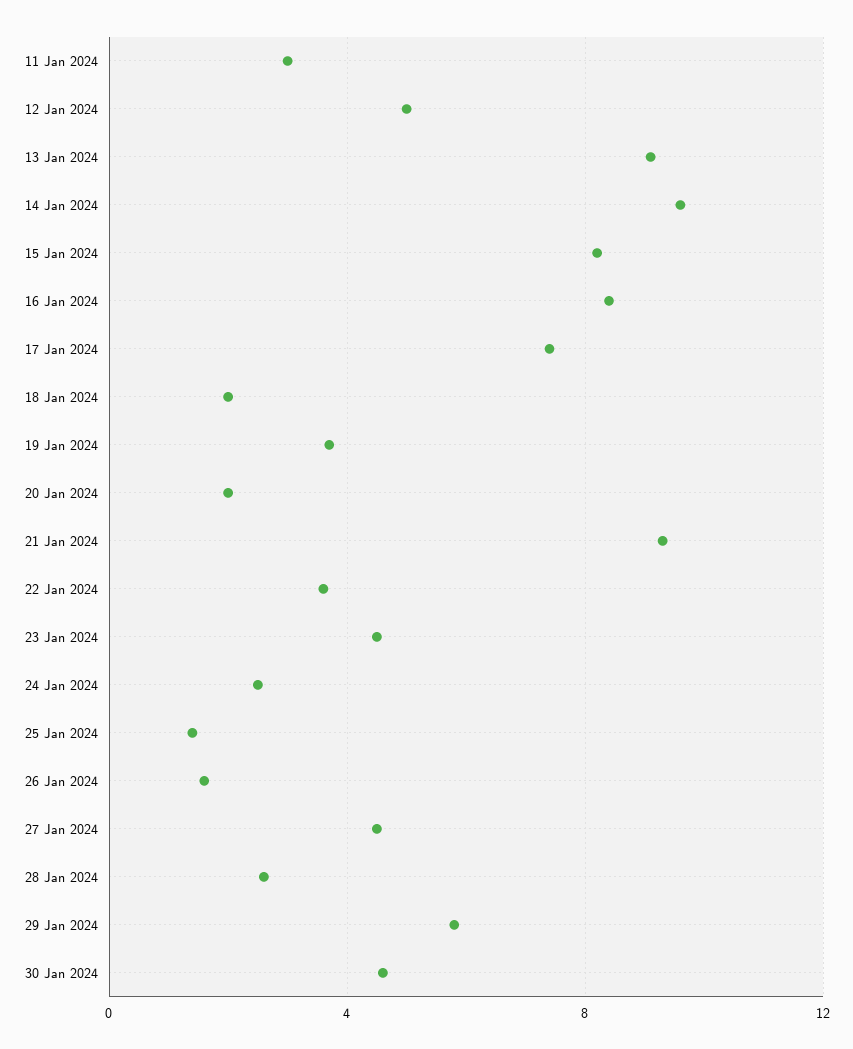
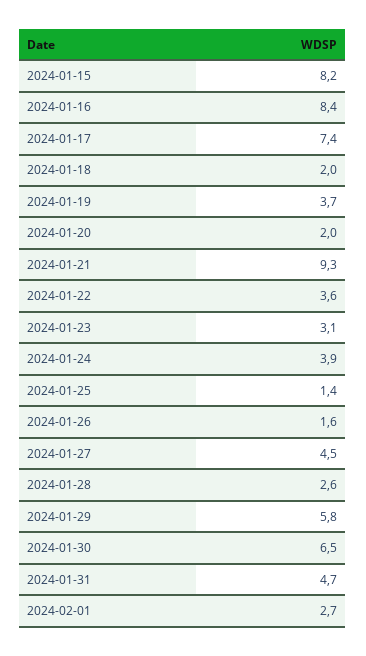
11 Jan 2024: 3 -> none
12 Jan 2024: 5 -> none
13 Jan 2024: 9 -> none
14 Jan 2024: 9.5 -> none
23 Jan 2024: 4.5 -> 3.1
24 Jan 2024: 2.5 -> 3.9
30 Jan 2024: 4.5 -> 6.5
2024-01-31: none -> 4.7
2024-02-01: none -> 2.7

